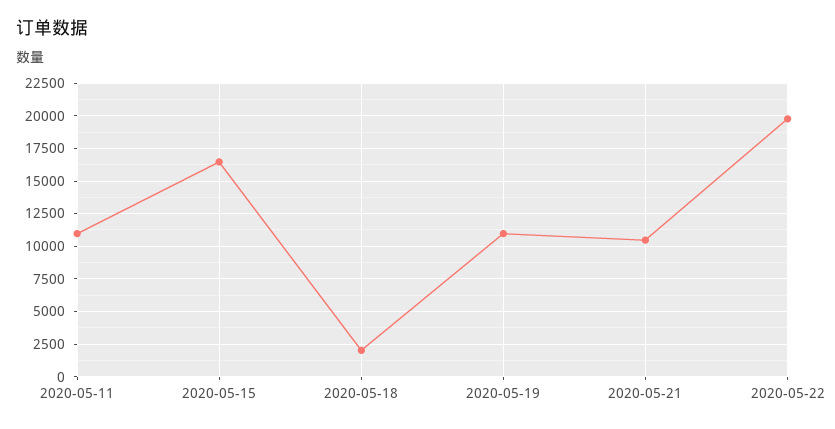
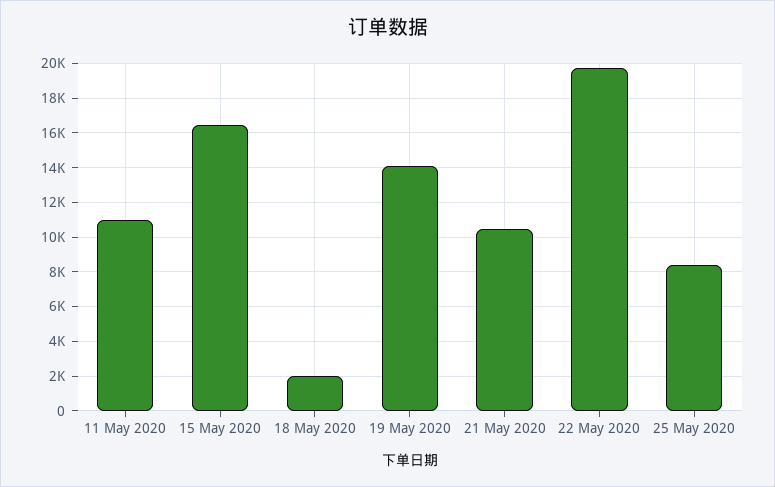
2020-05-19: 11000 -> 14000
25 May 2020: none -> 8500

